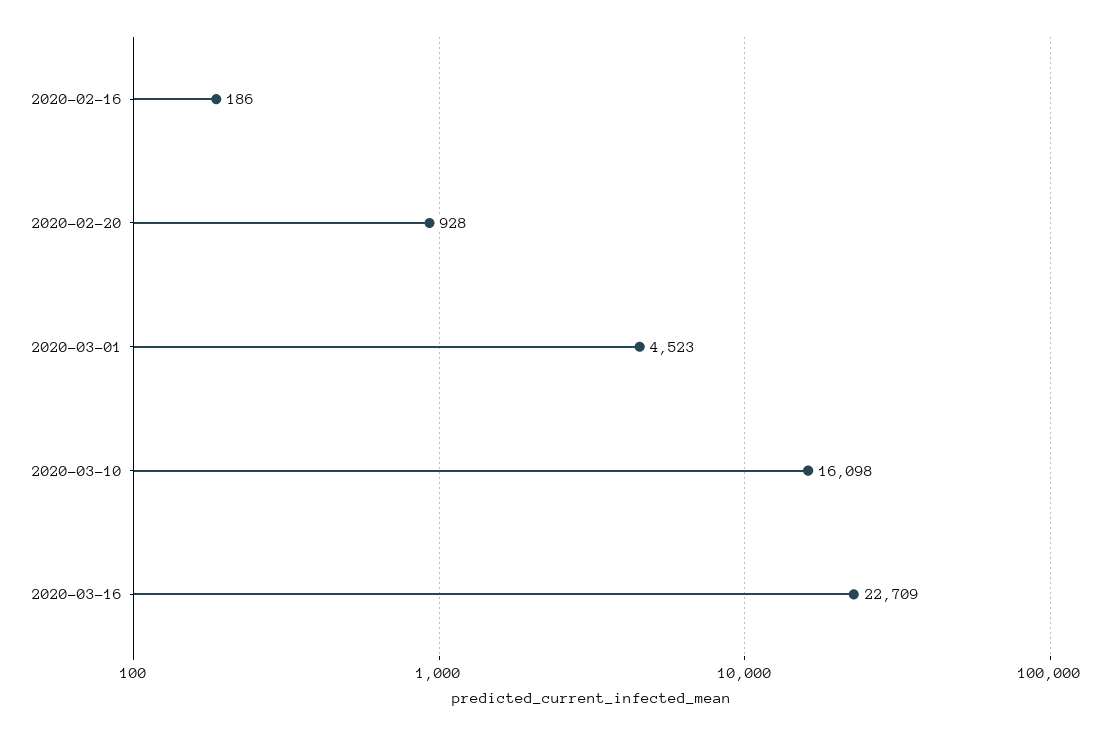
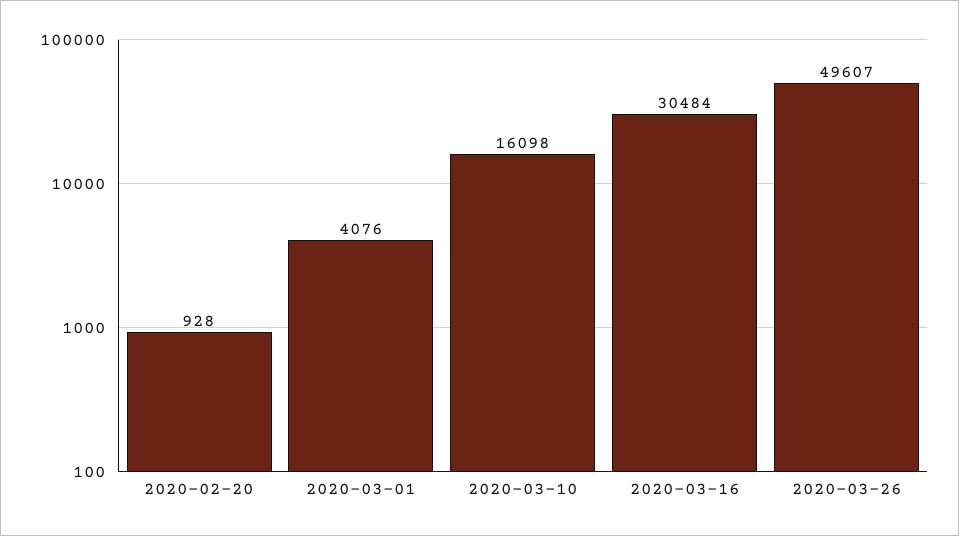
2020-02-16: 186 -> none
2020-03-01: 4523 -> 4076
2020-03-16: 22709 -> 30484
2020-03-26: none -> 49607

